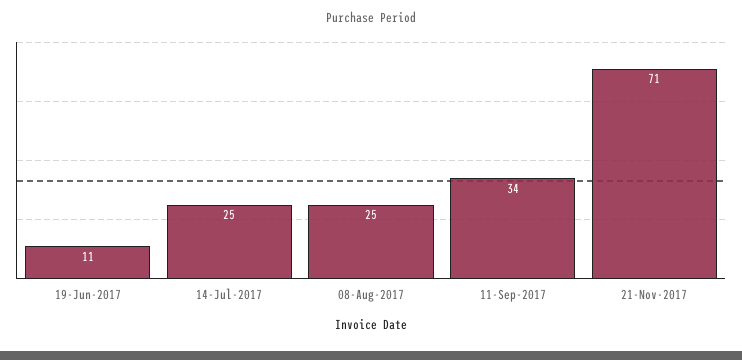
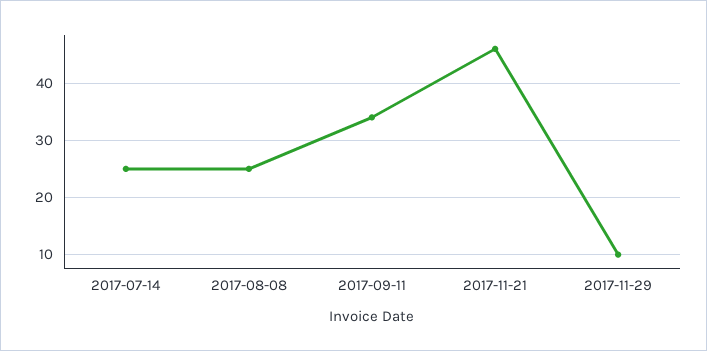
19-Jun-2017: 11 -> none
21-Nov-2017: 71 -> 45
2017-11-29: none -> 10

